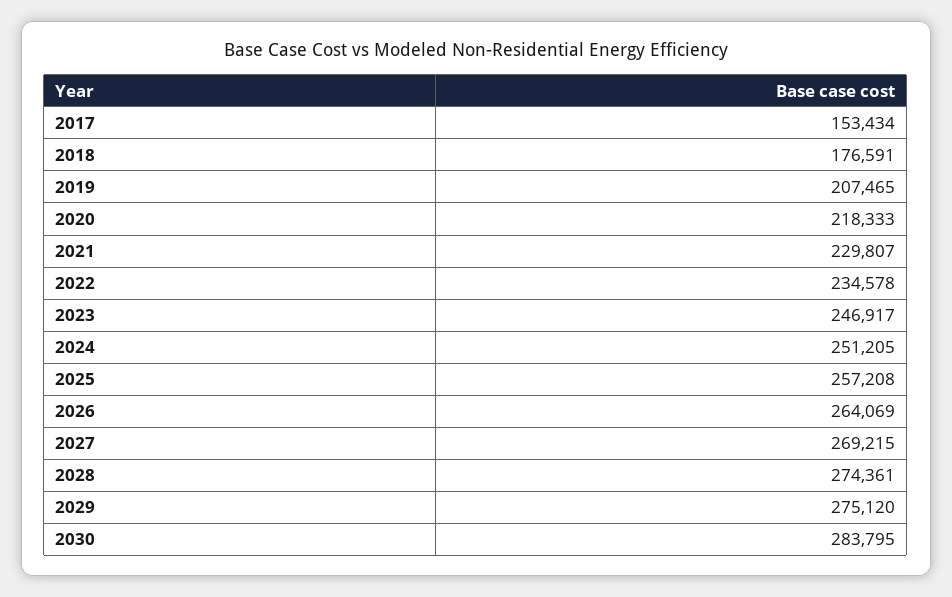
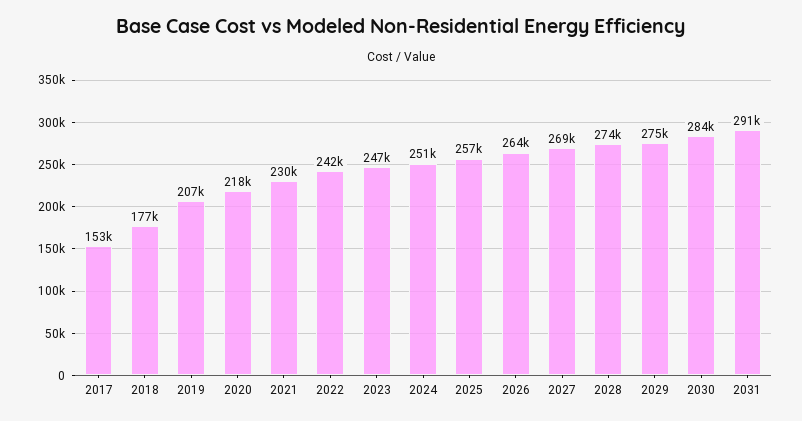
2022: 234578 -> 242000
2031: none -> 291000

